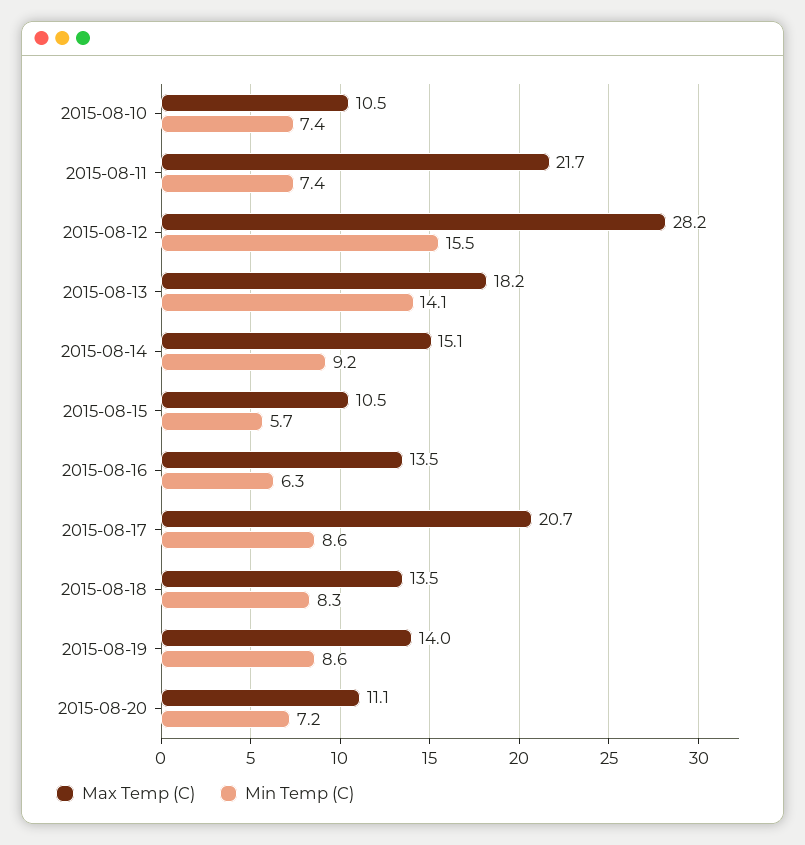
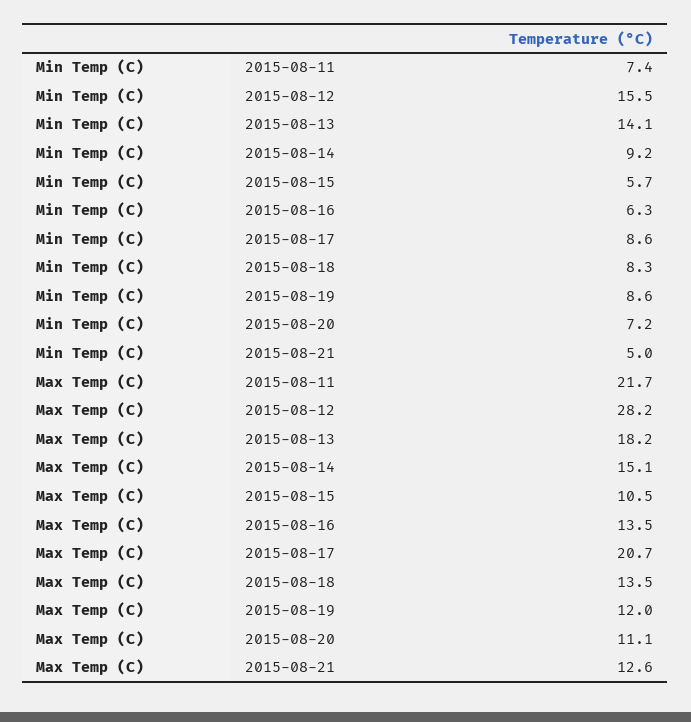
Max Temp (C), 2015-08-10: 10.5 -> none
Min Temp (C), 2015-08-10: 7.4 -> none
Max Temp (C), 2015-08-19: 14 -> 12
Min Temp (C), 2015-08-21: none -> 5
Max Temp (C), 2015-08-21: none -> 12.6

